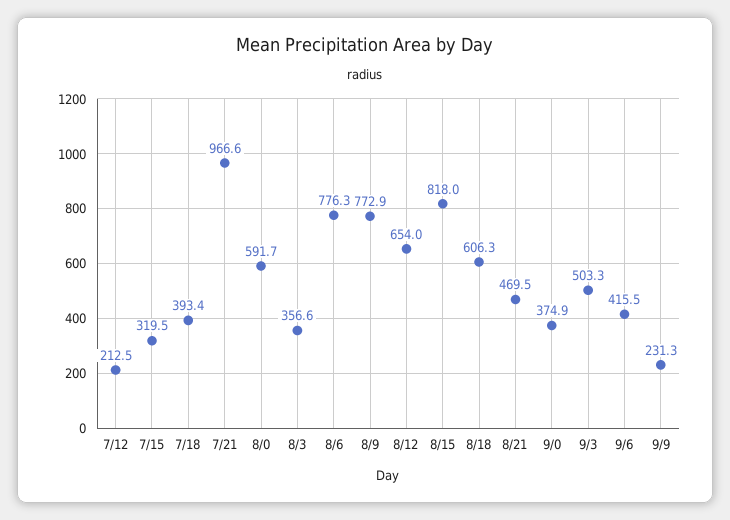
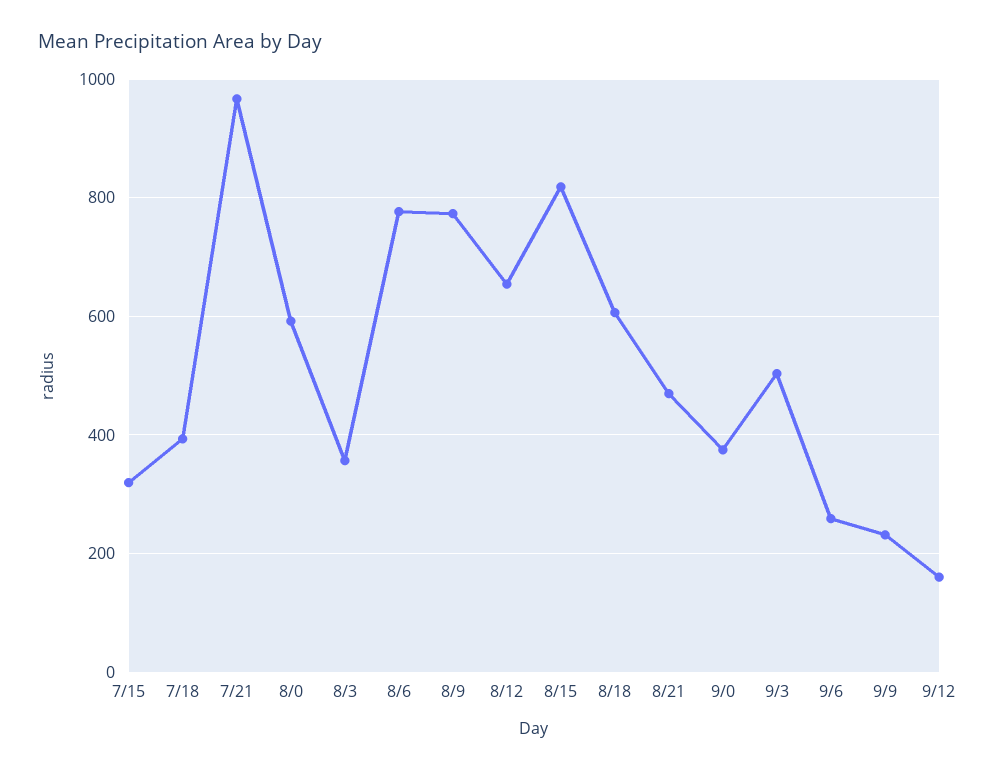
7/12: 212.5 -> none
9/6: 415.5 -> 260
9/12: none -> 160

